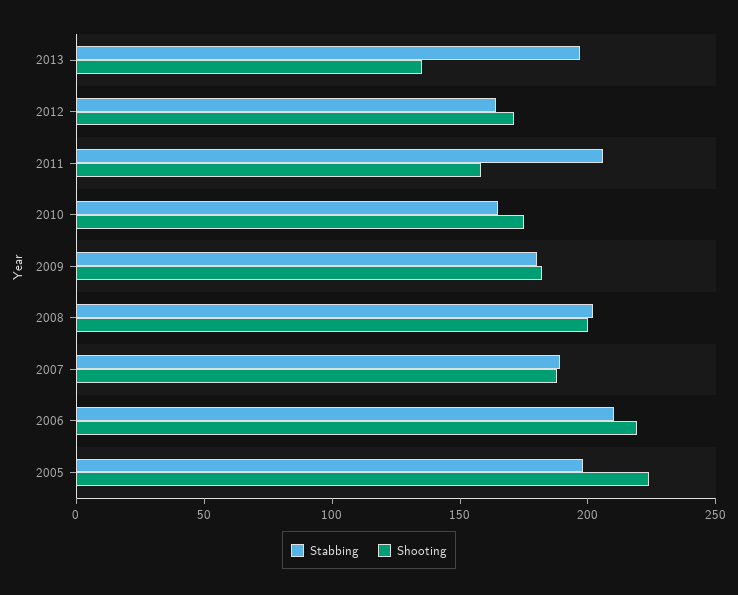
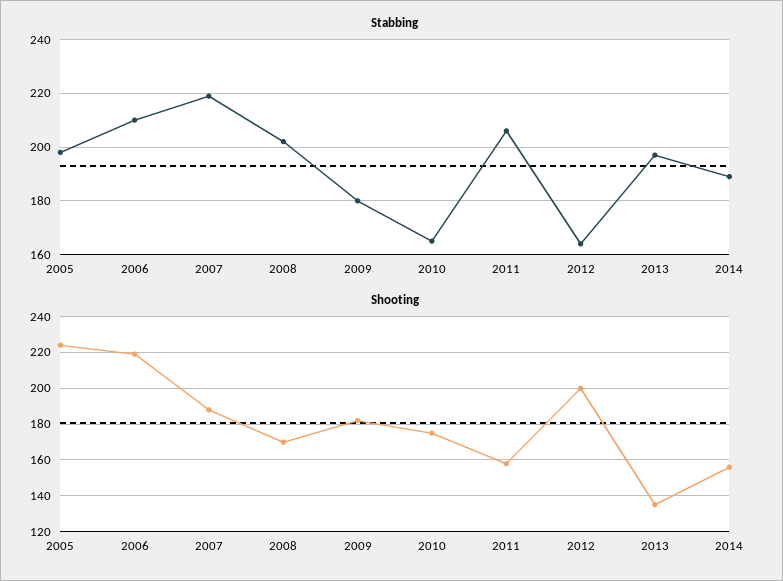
Shooting, 2012: 170 -> 200
Shooting, 2008: 200 -> 170
Stabbing, 2007: 190 -> 220
Stabbing, 2014: none -> 190
Shooting, 2014: none -> 155

